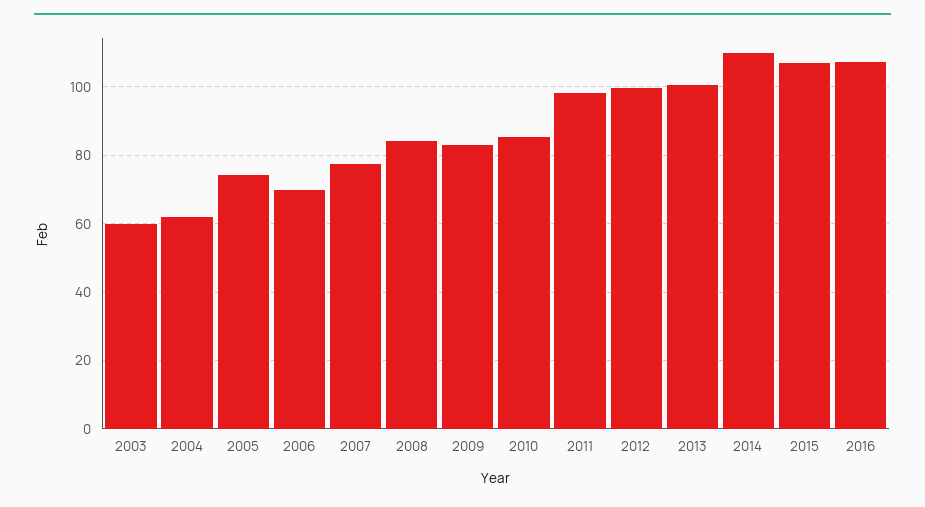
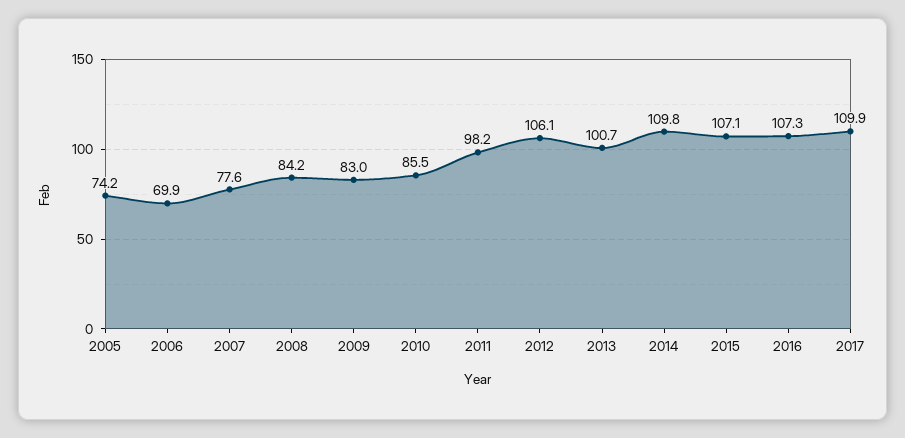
2003: 60 -> none
2004: 62 -> none
2012: 100 -> 106.1
2017: none -> 109.9

